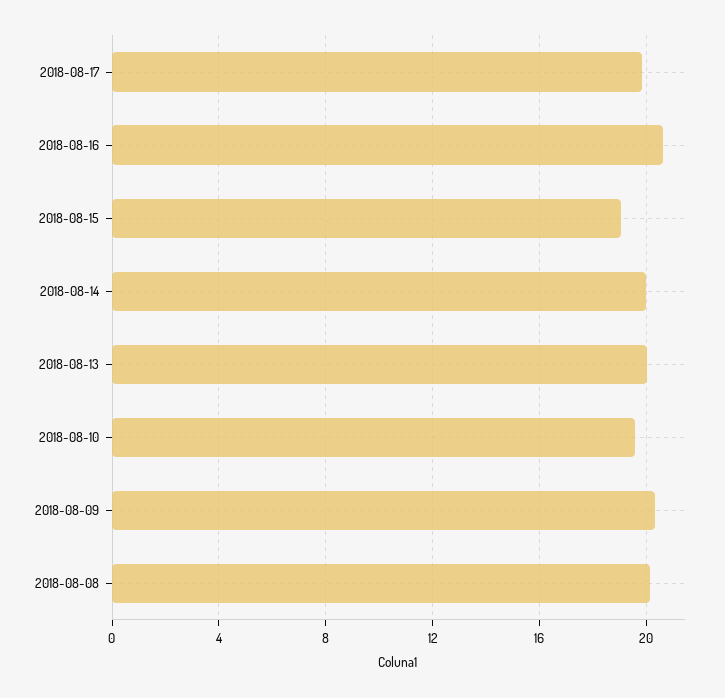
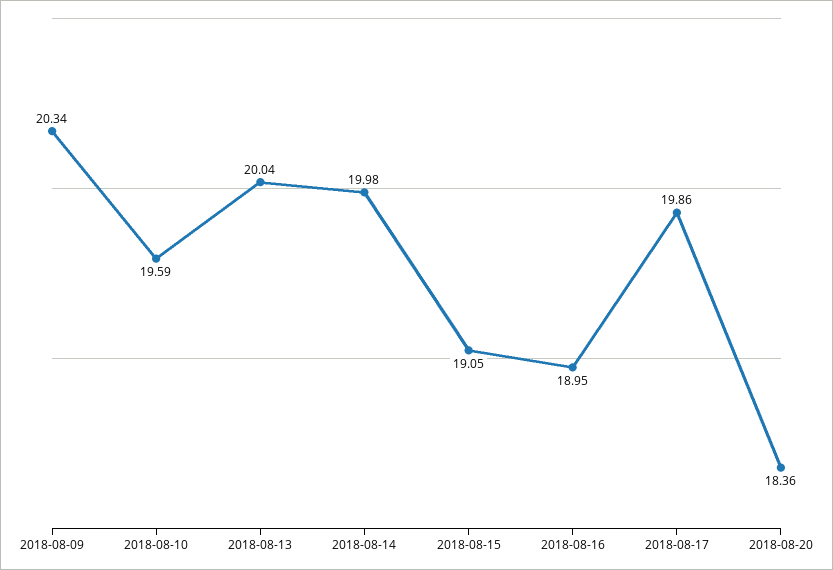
2018-08-16: 20.5 -> 18.95
2018-08-08: 20 -> none
2018-08-20: none -> 18.36

